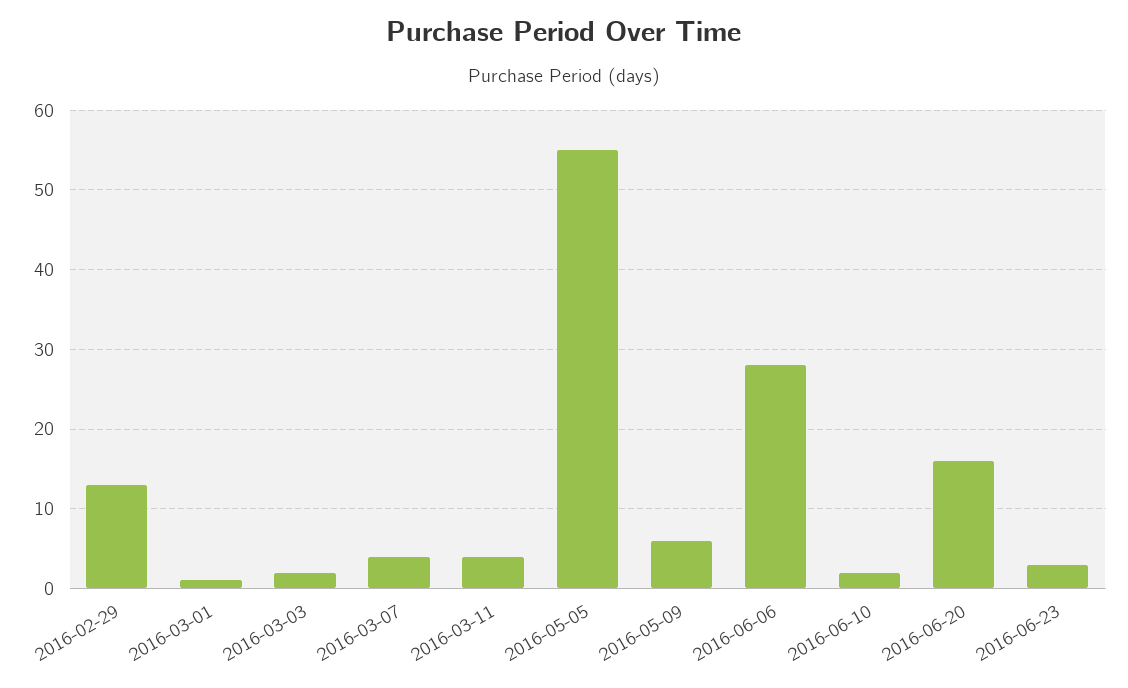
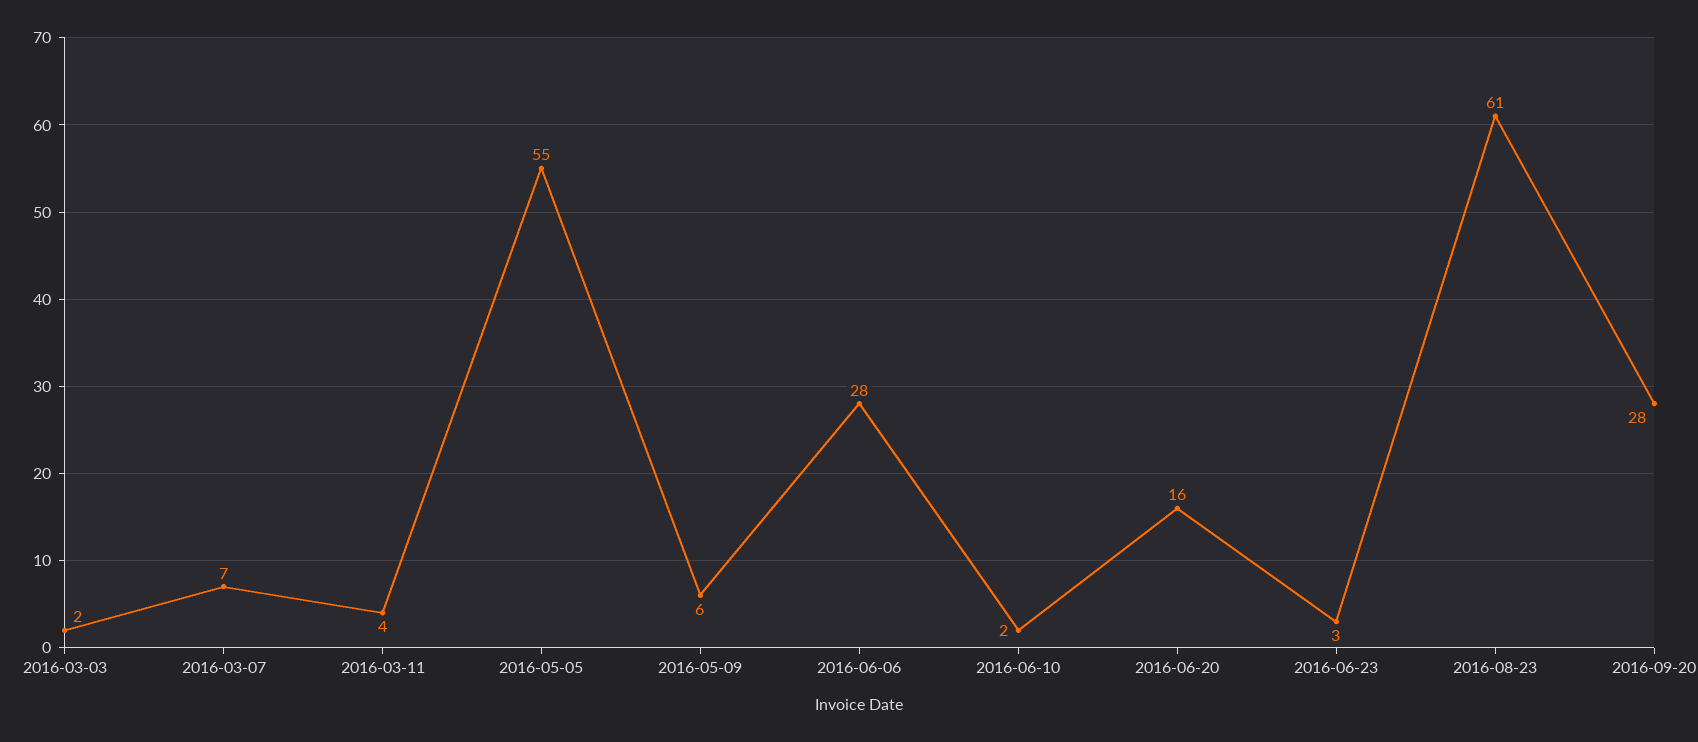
2016-02-29: 13 -> none
2016-03-01: 1 -> none
2016-03-07: 4 -> 7
2016-08-23: none -> 61
2016-09-20: none -> 28

